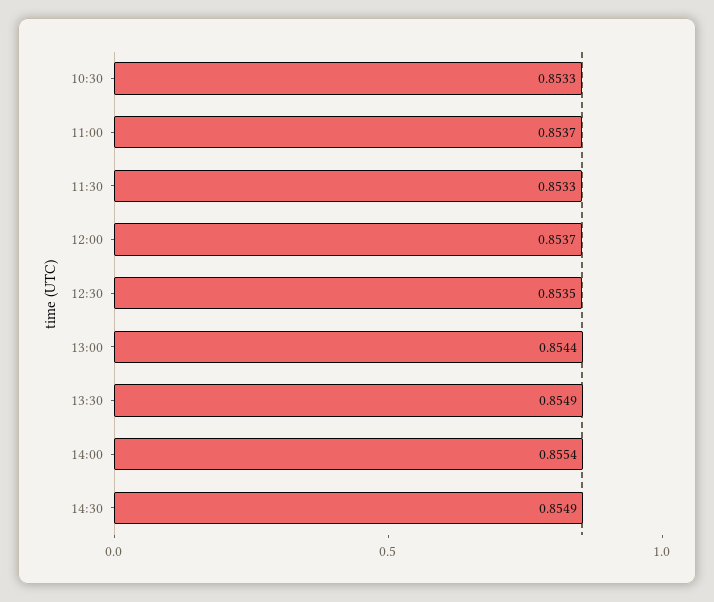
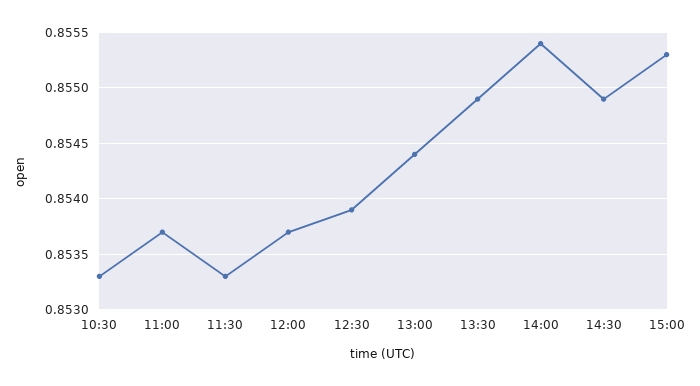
12:30: 0.8535 -> 0.8539
15:00: none -> 0.8553

